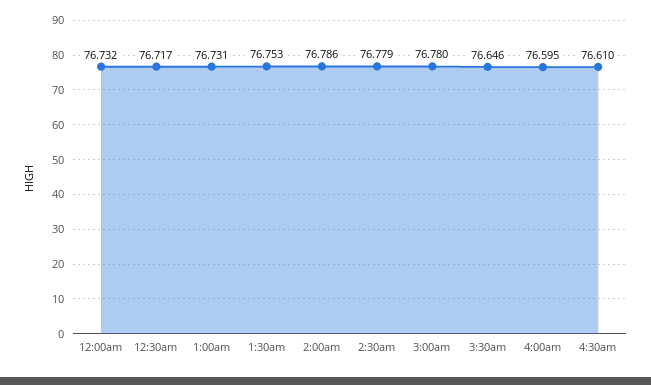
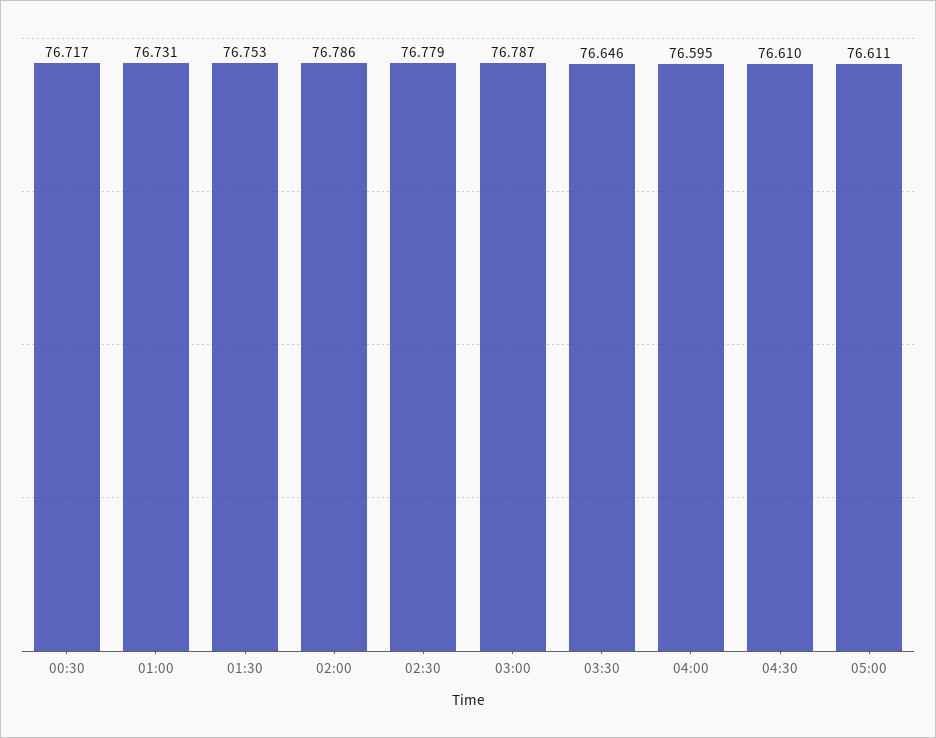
12:00am: 76.732 -> none
3:00am: 76.78 -> 76.787
05:00: none -> 76.611

